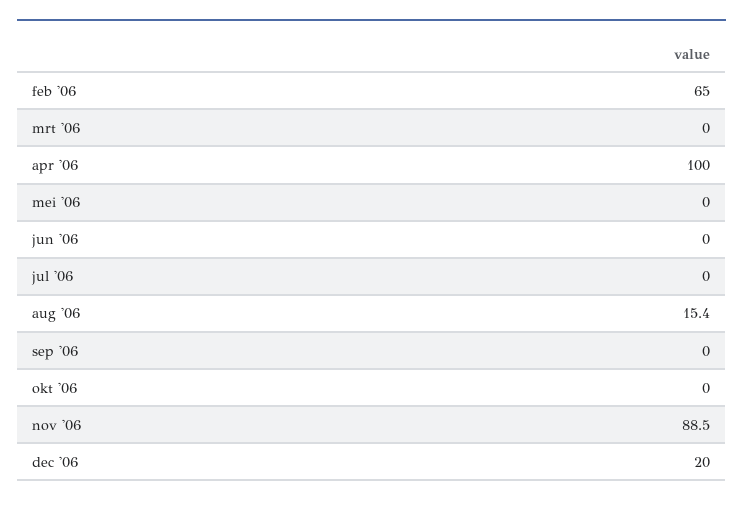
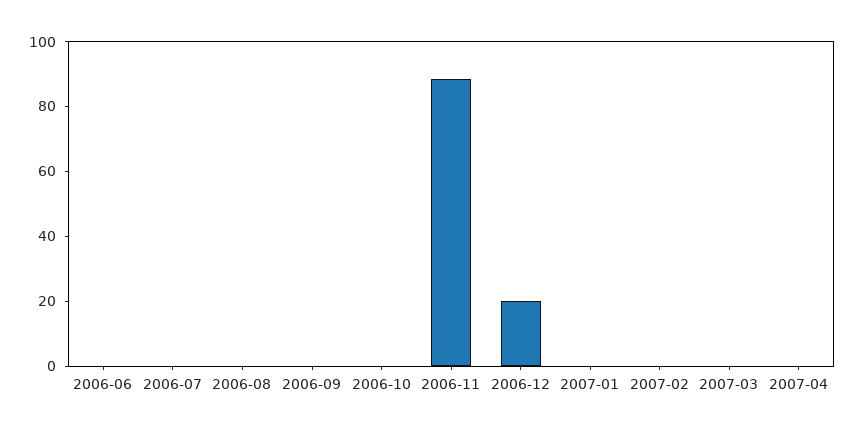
feb '06: 65 -> none
mrt '06: 0 -> none
apr '06: 100 -> none
mei '06: 0 -> none
aug '06: 15.4 -> 0
2007-01: none -> 0
2007-02: none -> 0
2007-03: none -> 0
2007-04: none -> 0

